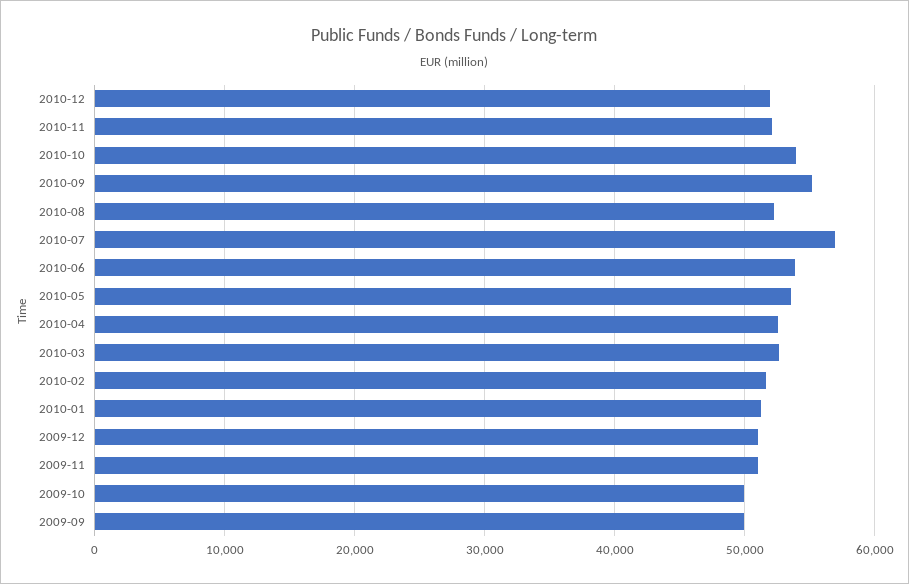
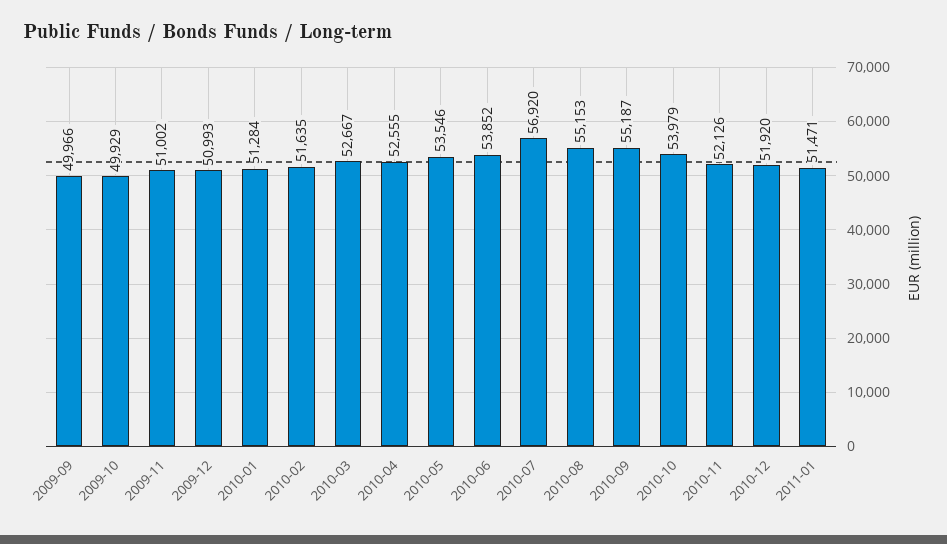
2010-08: 52000 -> 55153
2011-01: none -> 51471

